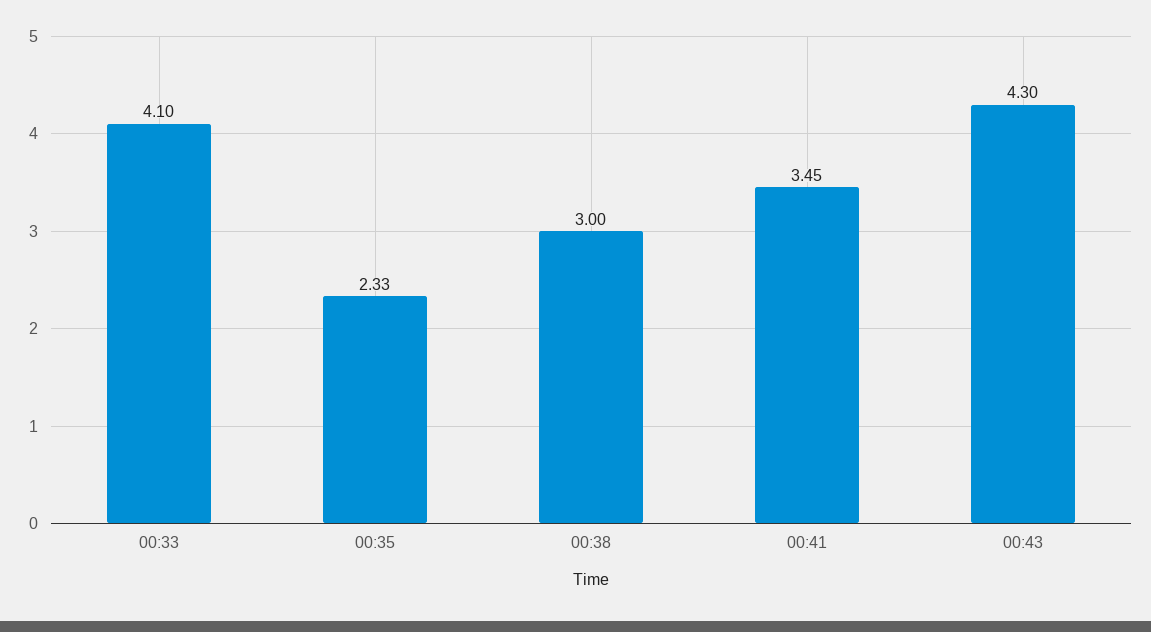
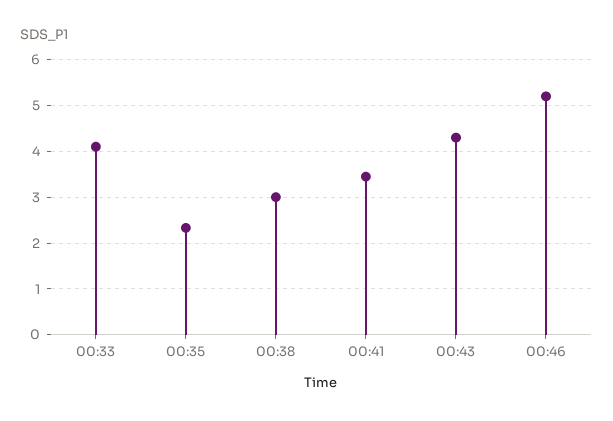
00:46: none -> 5.2

